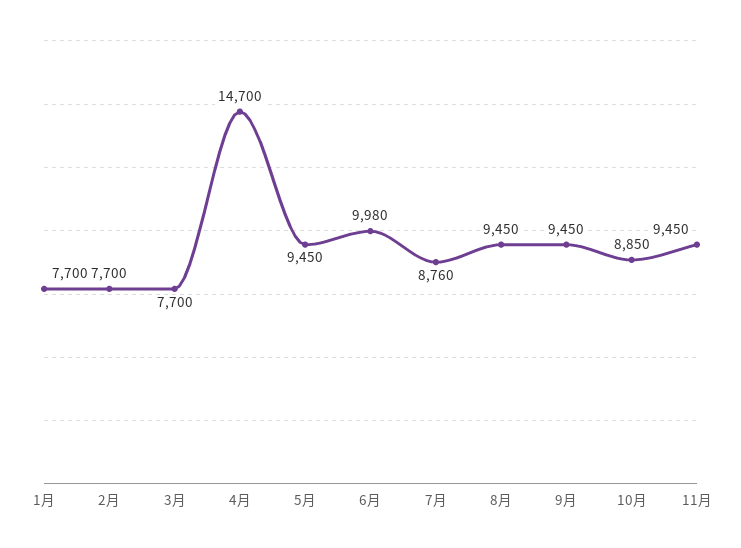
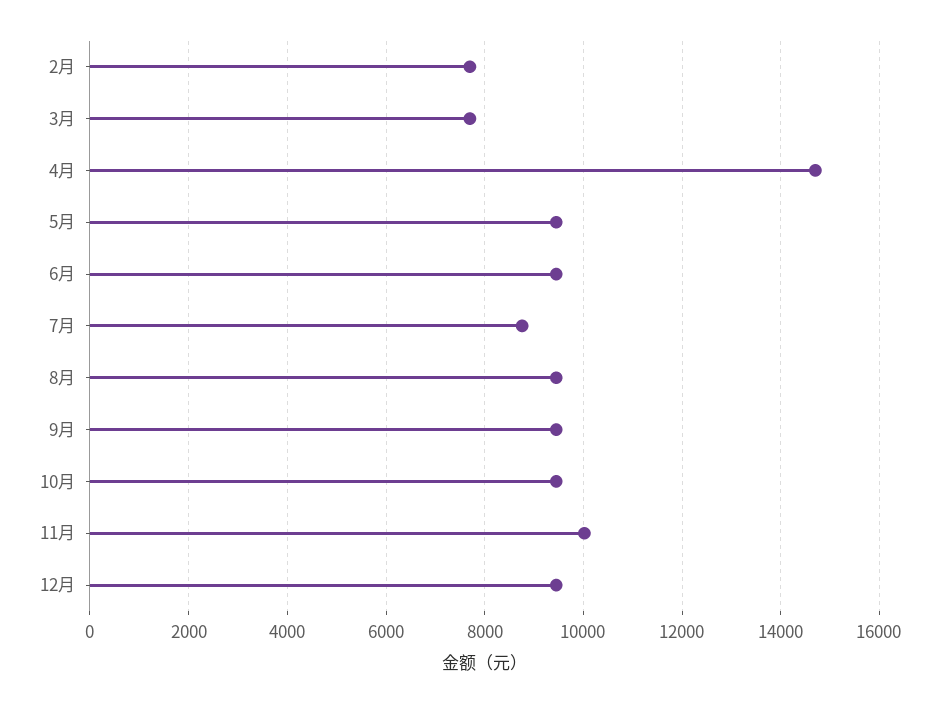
1月: 7700 -> none
6月: 9980 -> 9400
10月: 8850 -> 9400
11月: 9450 -> 10000
12月: none -> 9400

